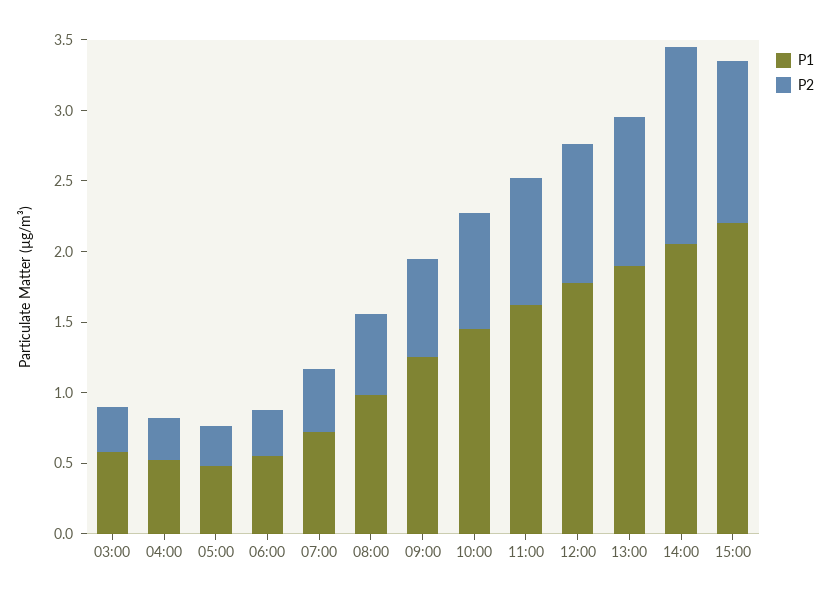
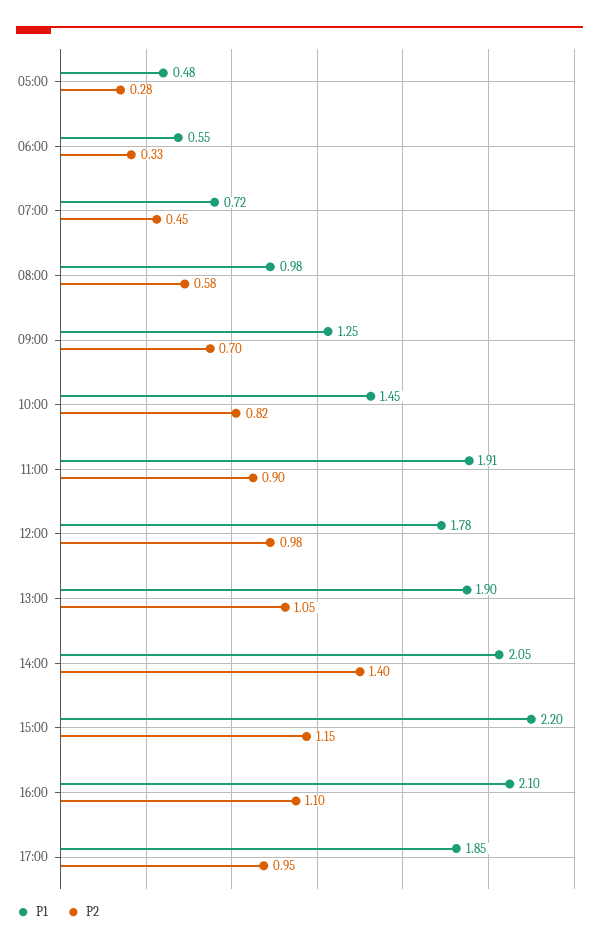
P1, 03:00: 0.6 -> none
P2, 03:00: 0.3 -> none
P1, 04:00: 0.5 -> none
P2, 04:00: 0.3 -> none
P1, 11:00: 1.6 -> 1.91
P1, 16:00: none -> 2.1
P2, 16:00: none -> 1.1
P1, 17:00: none -> 1.85
P2, 17:00: none -> 0.95

